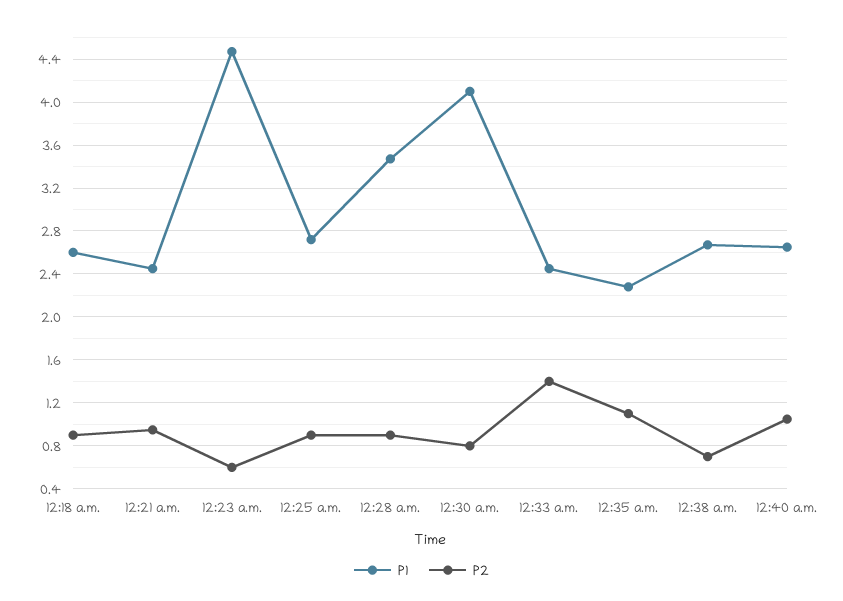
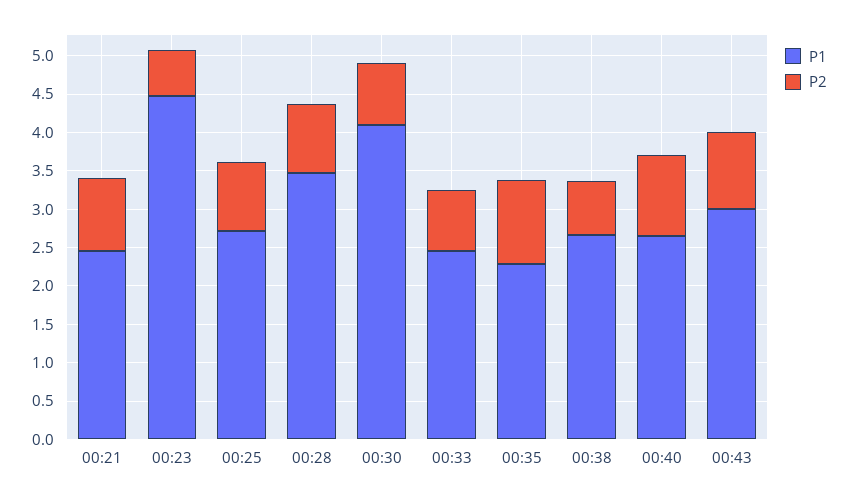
P1, 12:18 a.m.: 2.6 -> none
P2, 12:18 a.m.: 0.9 -> none
P2, 12:33 a.m.: 1.4 -> 0.75
P1, 00:43: none -> 3
P2, 00:43: none -> 1

